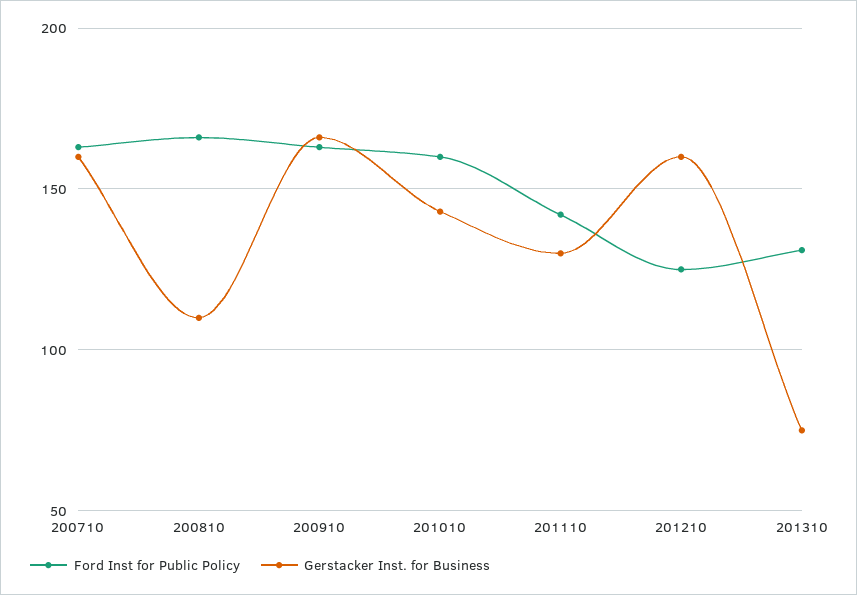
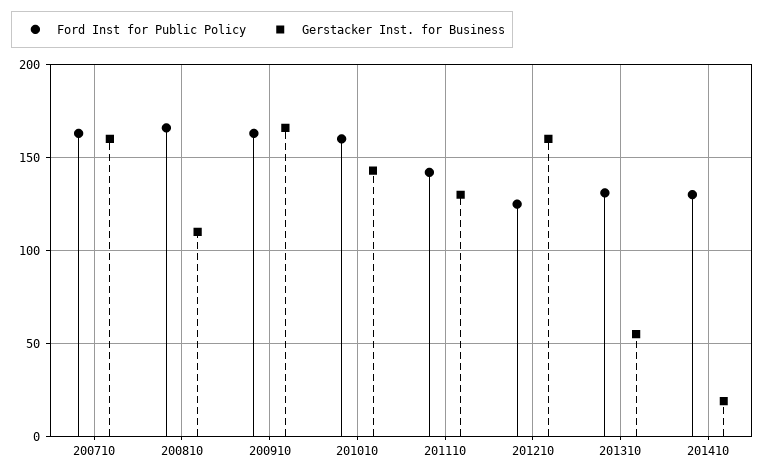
Gerstacker Inst. for Business, 201310: 75 -> 55
Ford Inst for Public Policy, 201410: none -> 130
Gerstacker Inst. for Business, 201410: none -> 20

